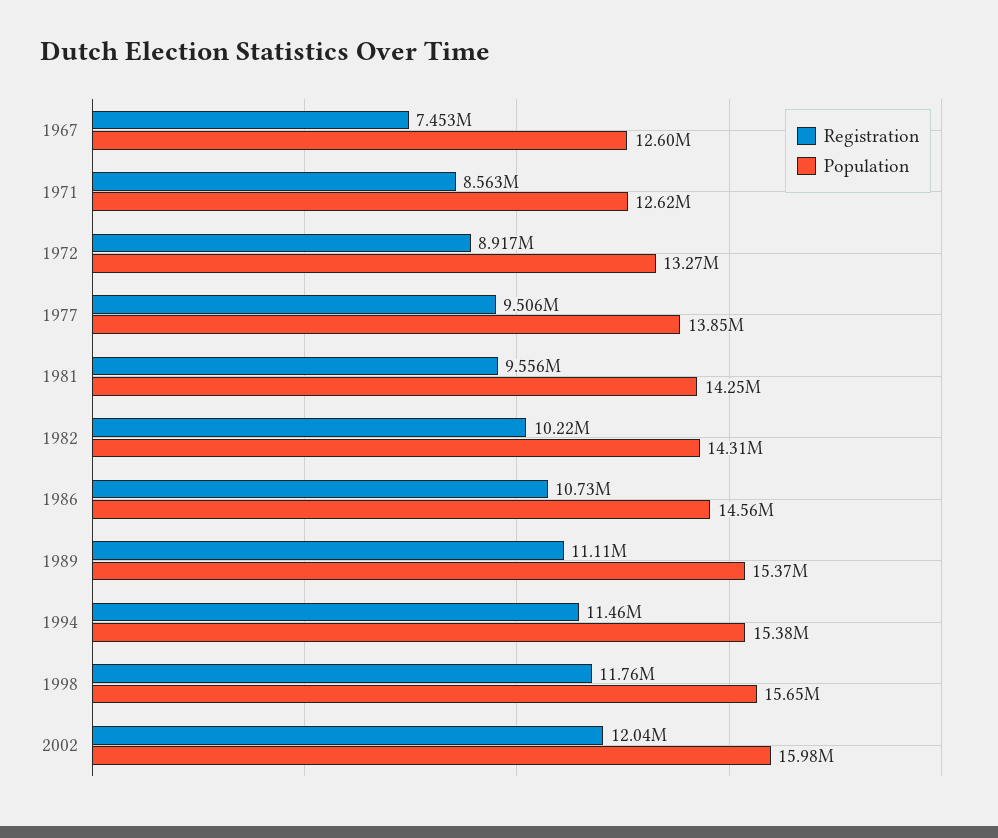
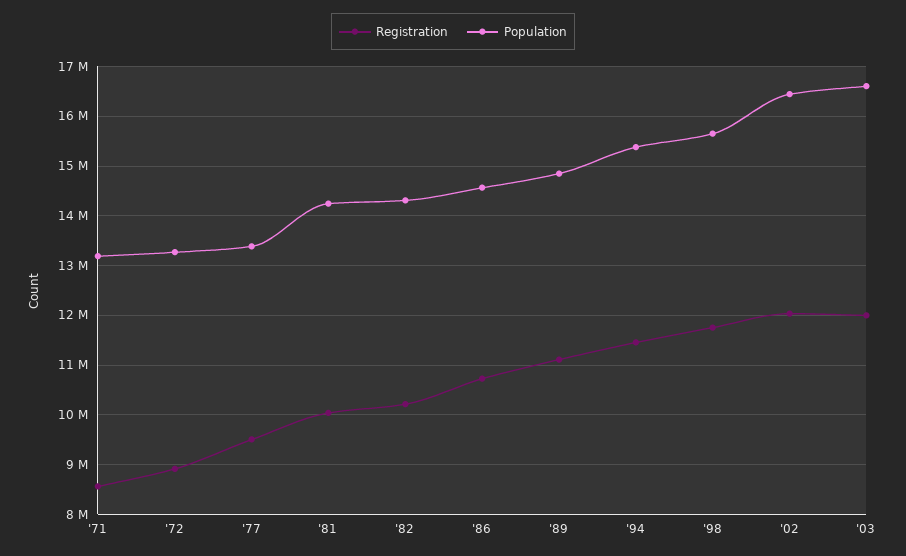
Registration, 1967: 7453000 -> none
Population, 1967: 12600000 -> none
Population, 1971: 12620000 -> 13200000
Population, 1977: 13850000 -> 13400000
Registration, 1981: 9556000 -> 10000000
Population, 1989: 15370000 -> 14800000
Population, 2002: 15980000 -> 16400000
Registration, '03: none -> 12000000
Population, '03: none -> 16600000

